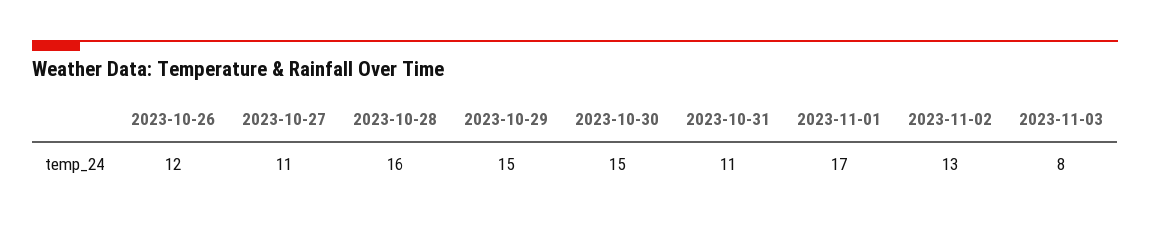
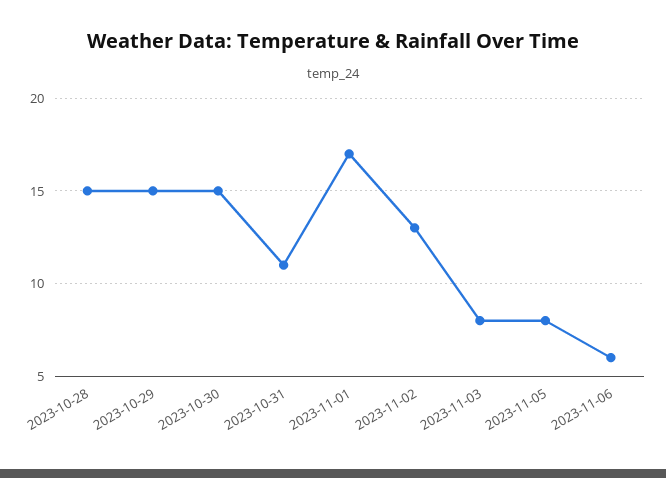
2023-10-26: 12 -> none
2023-10-27: 11 -> none
2023-10-28: 16 -> 15
2023-11-05: none -> 8
2023-11-06: none -> 6

